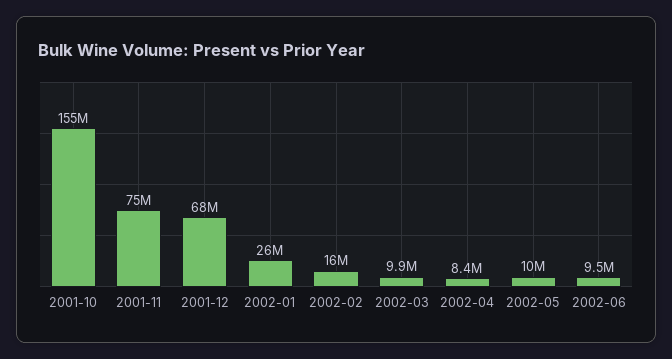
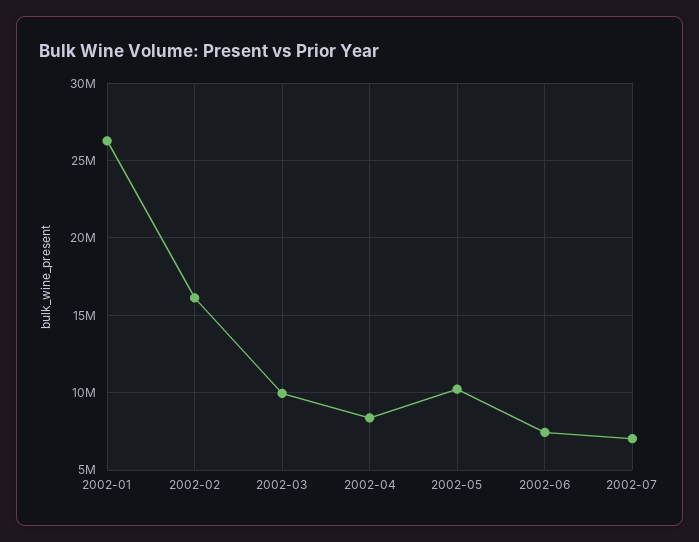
2001-10: 155000000 -> none
2001-11: 75000000 -> none
2001-12: 68000000 -> none
2002-06: 9500000 -> 7500000
2002-07: none -> 7000000

